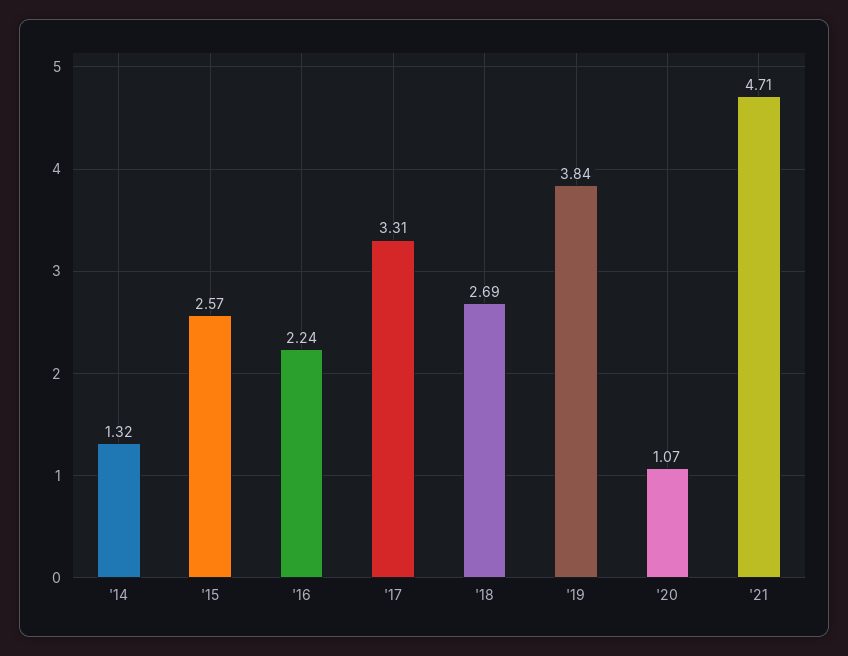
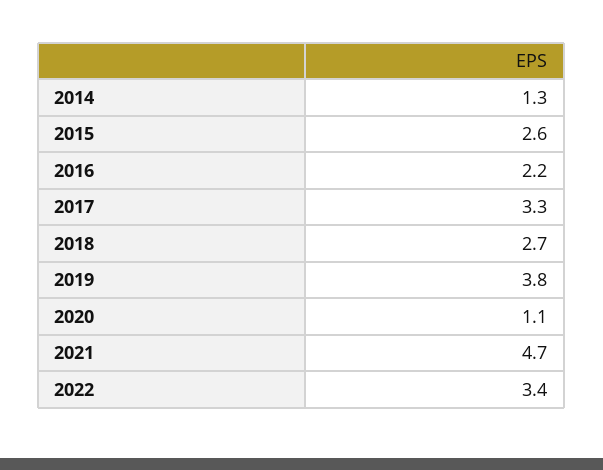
2022: none -> 3.4

